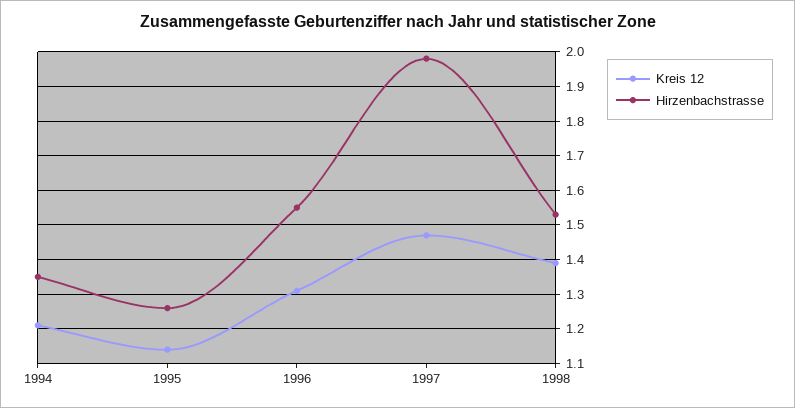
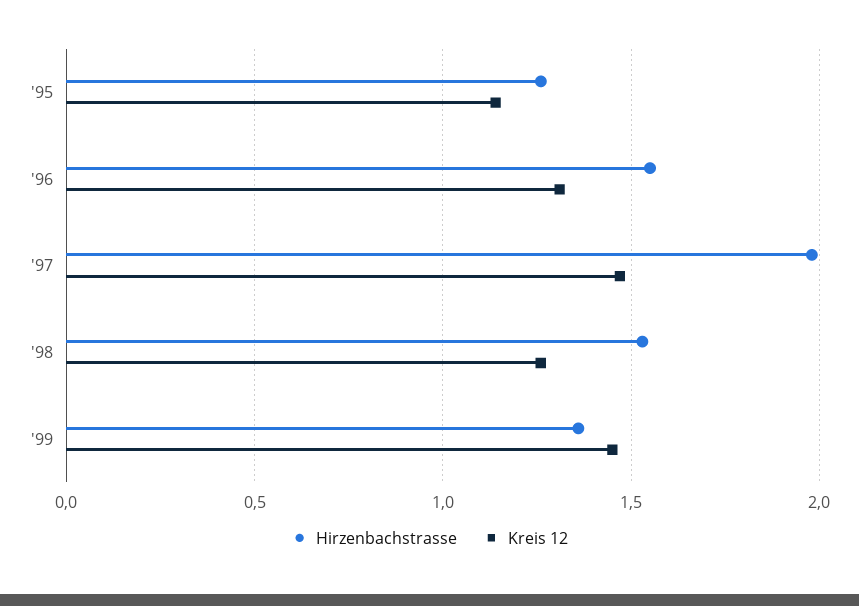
Kreis 12, 1994: 1.2 -> none
Hirzenbachstrasse, 1994: 1.35 -> none
Kreis 12, 1998: 1.4 -> 1.25
Hirzenbachstrasse, '99: none -> 1.35
Kreis 12, '99: none -> 1.45

